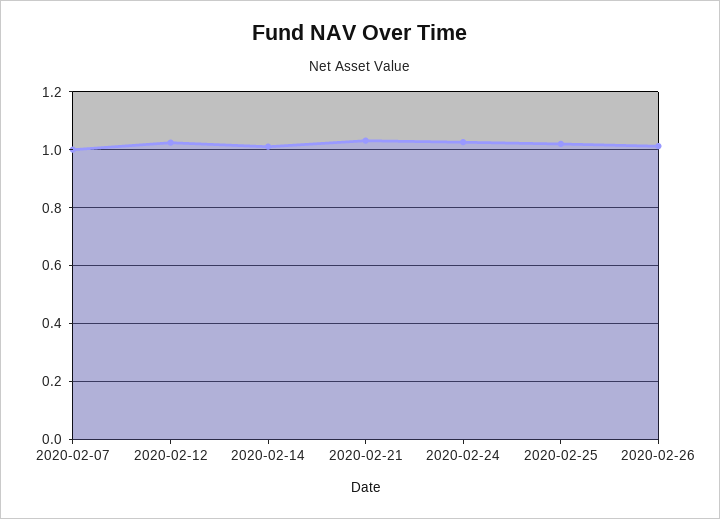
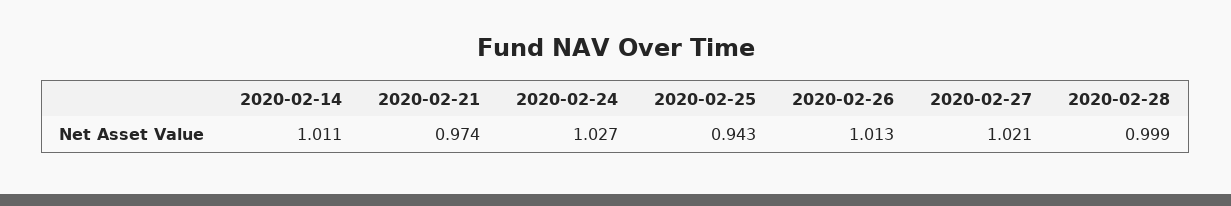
2020-02-07: 1 -> none
2020-02-12: 1.025 -> none
2020-02-21: 1.025 -> 0.974
2020-02-25: 1.025 -> 0.943
2020-02-27: none -> 1.021
2020-02-28: none -> 0.999

